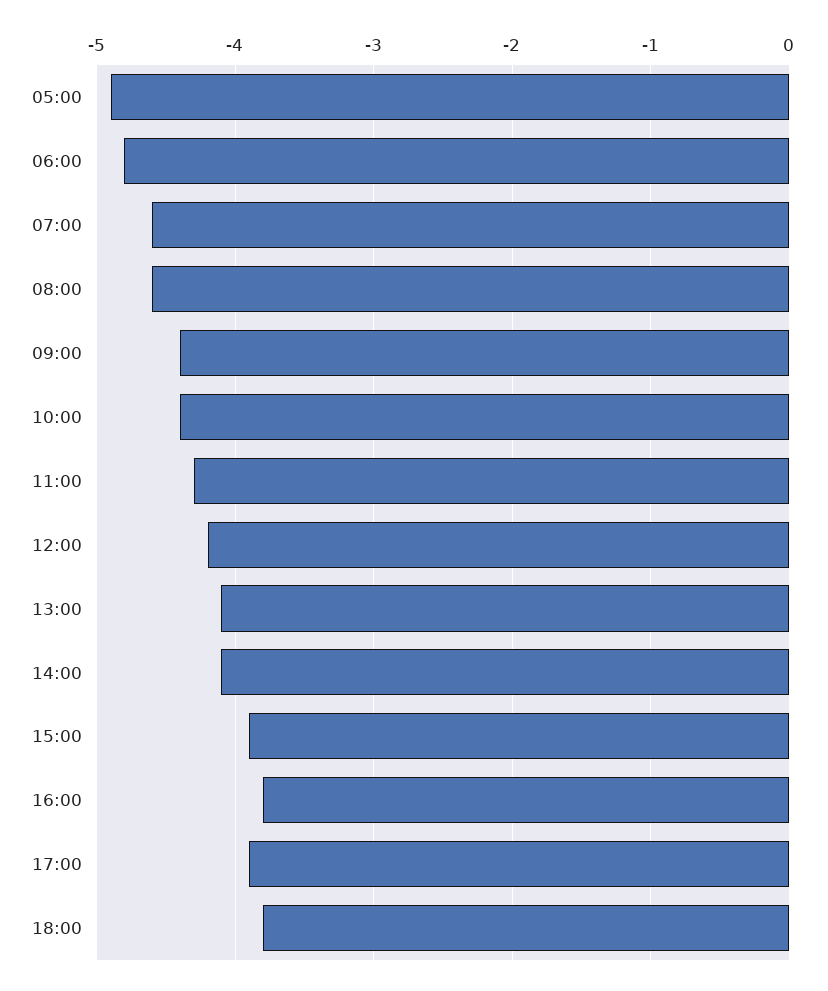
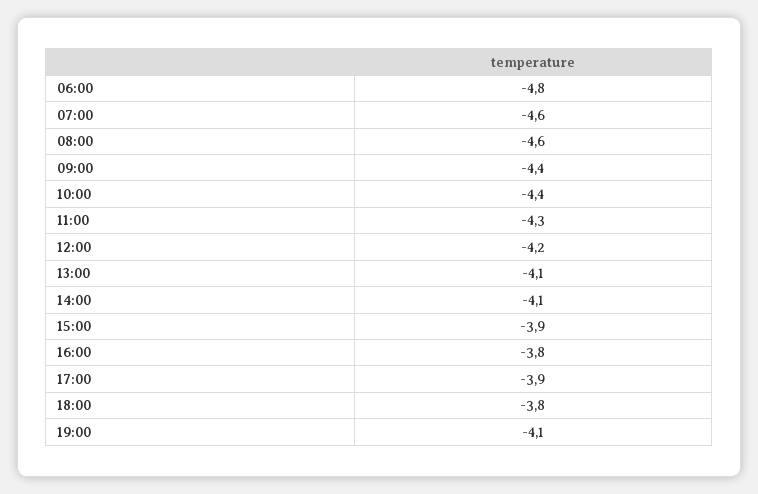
05:00: -4.9 -> none
19:00: none -> -4.1

